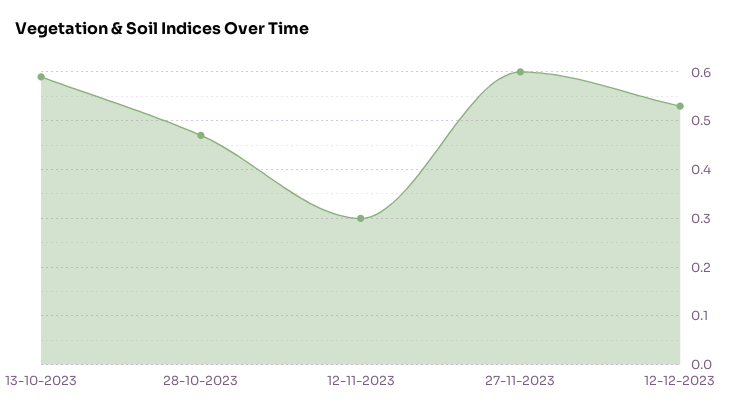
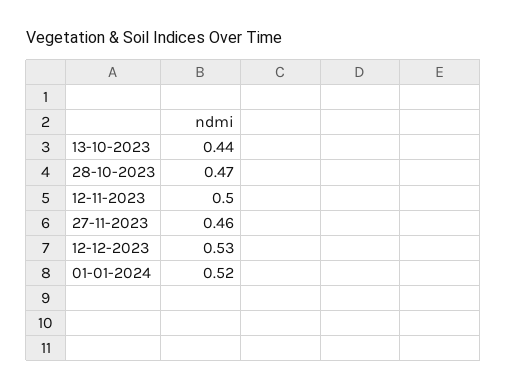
13-10-2023: 0.6 -> 0.44
12-11-2023: 0.3 -> 0.5
27-11-2023: 0.6 -> 0.46
01-01-2024: none -> 0.52

